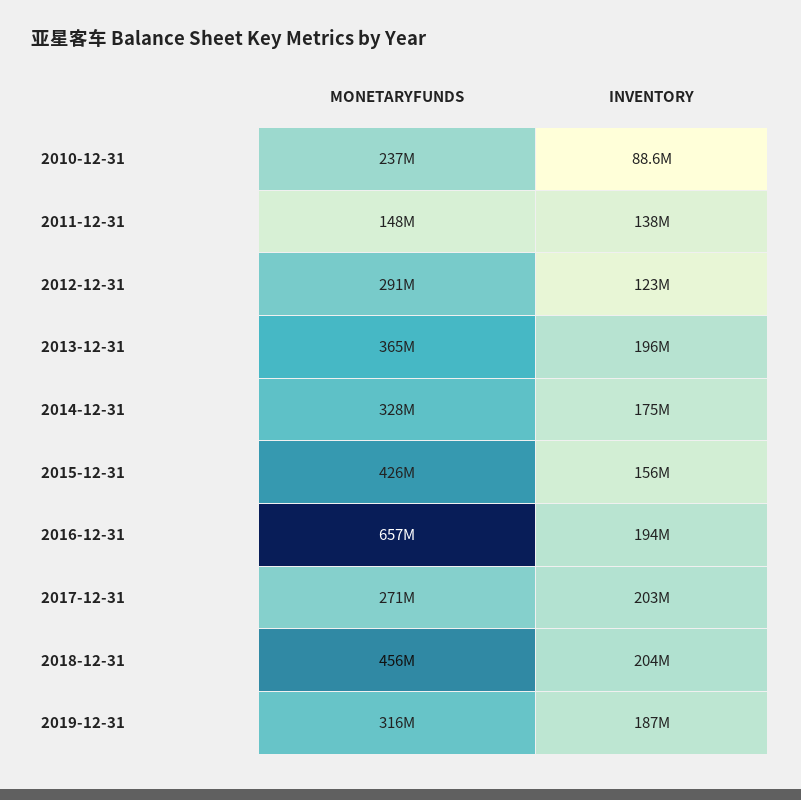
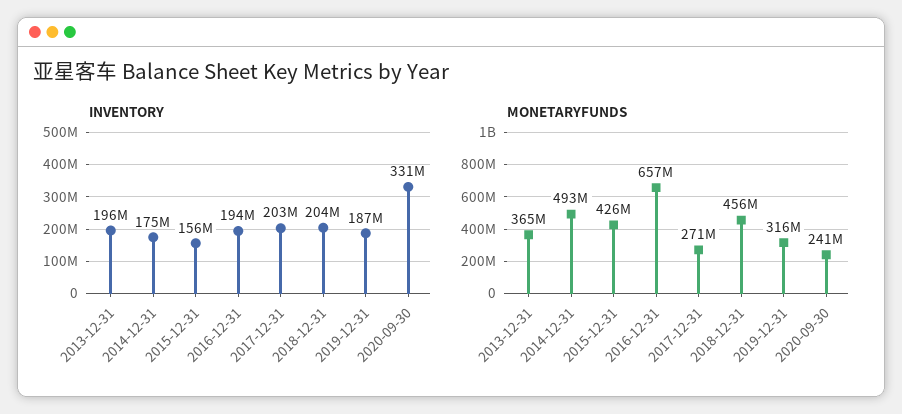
MONETARYFUNDS, 2010-12-31: 237000000 -> none
INVENTORY, 2010-12-31: 88600000 -> none
MONETARYFUNDS, 2011-12-31: 148000000 -> none
INVENTORY, 2011-12-31: 138000000 -> none
MONETARYFUNDS, 2012-12-31: 291000000 -> none
INVENTORY, 2012-12-31: 123000000 -> none
MONETARYFUNDS, 2014-12-31: 328000000 -> 493000000
INVENTORY, 2020-09-30: none -> 331000000
MONETARYFUNDS, 2020-09-30: none -> 241000000

